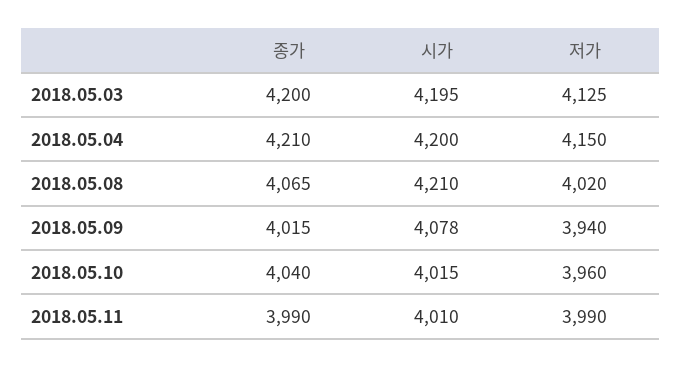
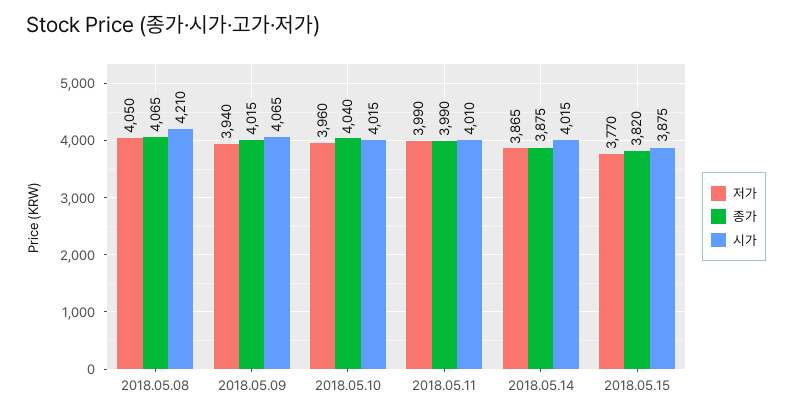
종가, 2018.05.03: 4200 -> none
시가, 2018.05.03: 4195 -> none
저가, 2018.05.03: 4125 -> none
종가, 2018.05.04: 4210 -> none
시가, 2018.05.04: 4200 -> none
저가, 2018.05.04: 4150 -> none
저가, 2018.05.08: 4020 -> 4050
시가, 2018.05.09: 4078 -> 4065
저가, 2018.05.14: none -> 3865
종가, 2018.05.14: none -> 3875
시가, 2018.05.14: none -> 4015
저가, 2018.05.15: none -> 3770
종가, 2018.05.15: none -> 3820
시가, 2018.05.15: none -> 3875

